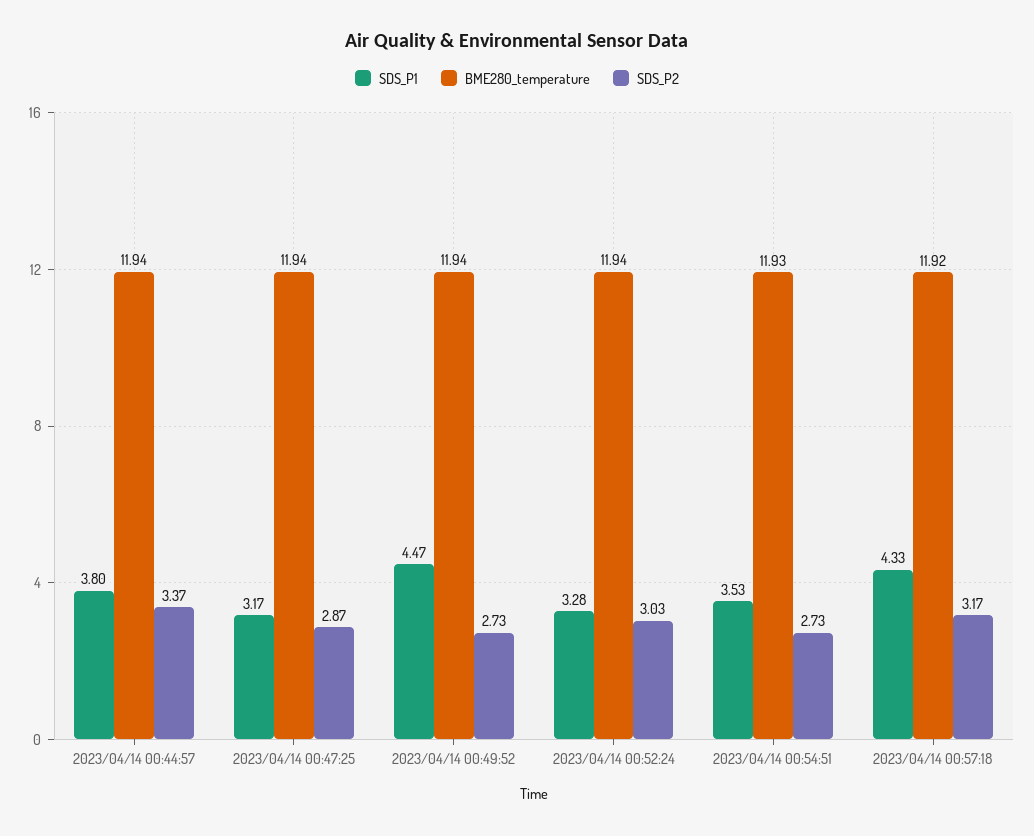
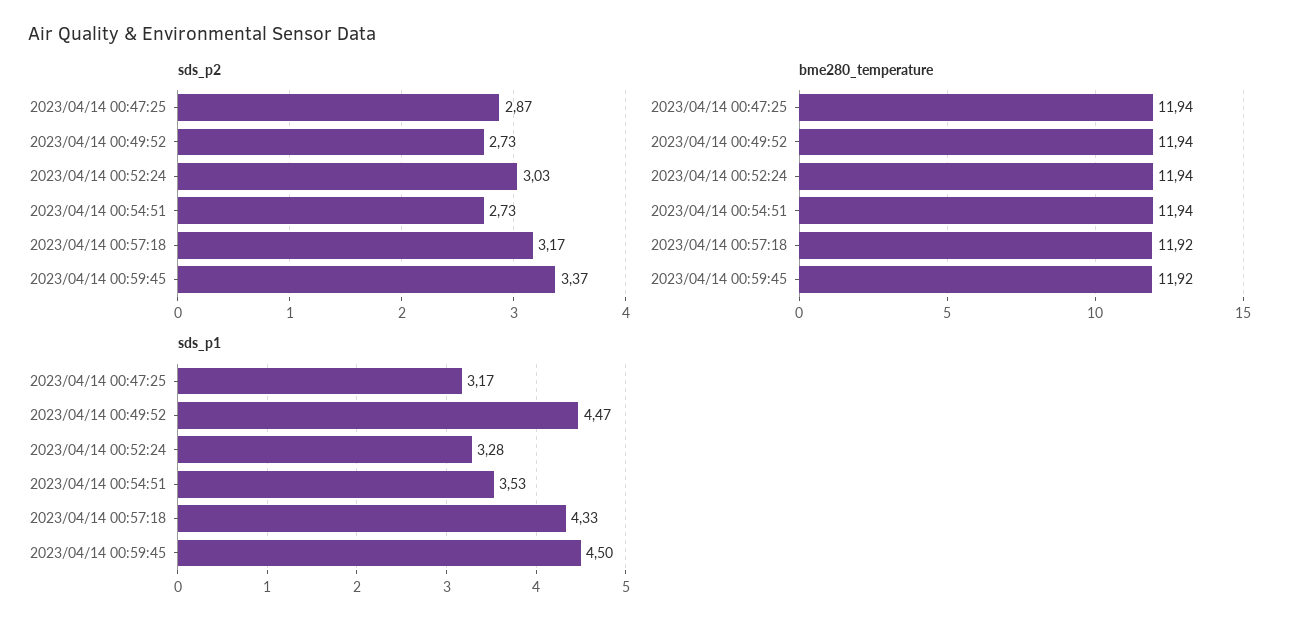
SDS_P1, 2023/04/14 00:44:57: 3.8 -> none
BME280_temperature, 2023/04/14 00:44:57: 11.94 -> none
SDS_P2, 2023/04/14 00:44:57: 3.37 -> none
BME280_temperature, 2023/04/14 00:54:51: 11.93 -> 11.94
SDS_P2, 2023/04/14 00:59:45: none -> 3.37
BME280_temperature, 2023/04/14 00:59:45: none -> 11.92
SDS_P1, 2023/04/14 00:59:45: none -> 4.5

